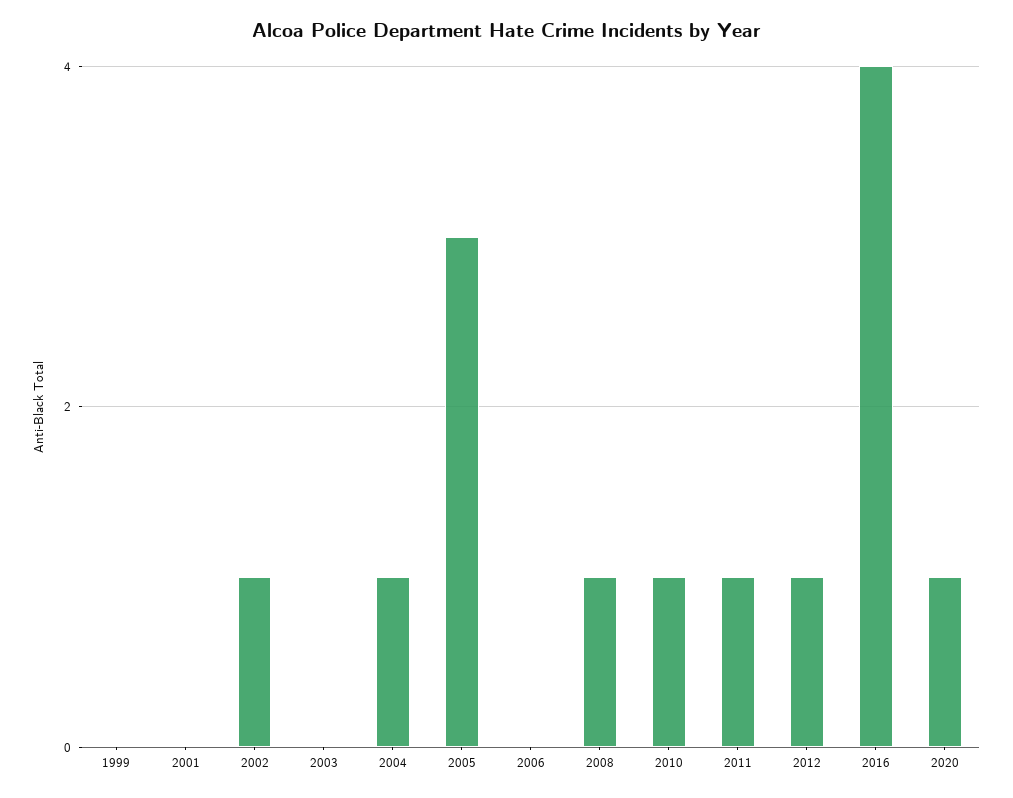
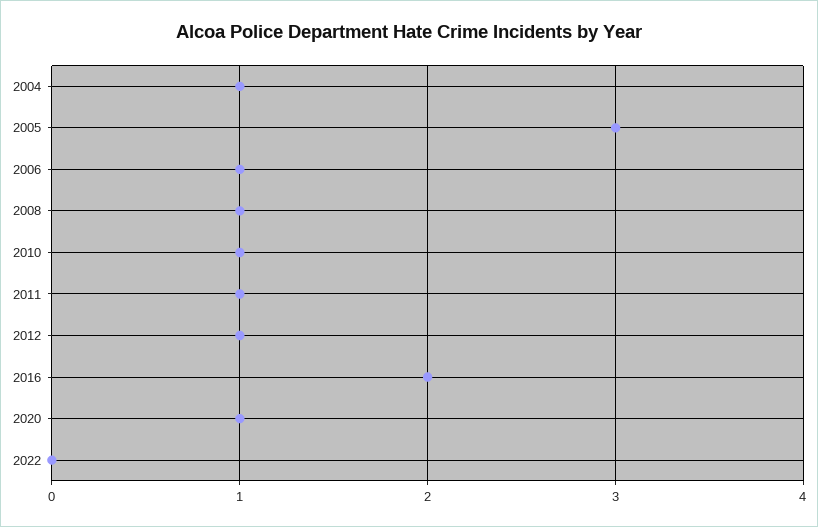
1999: 0 -> none
2001: 0 -> none
2002: 1 -> none
2003: 0 -> none
2006: 0 -> 1
2016: 4 -> 2
2022: none -> 0

